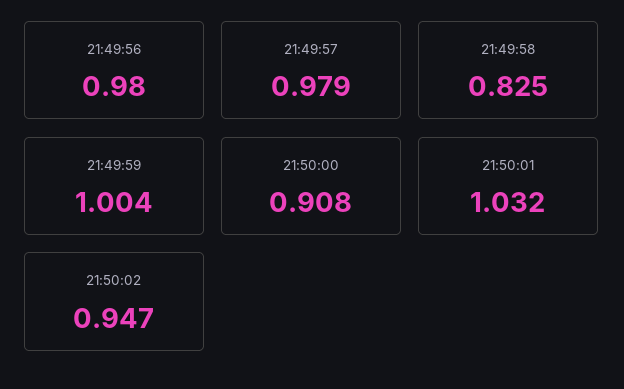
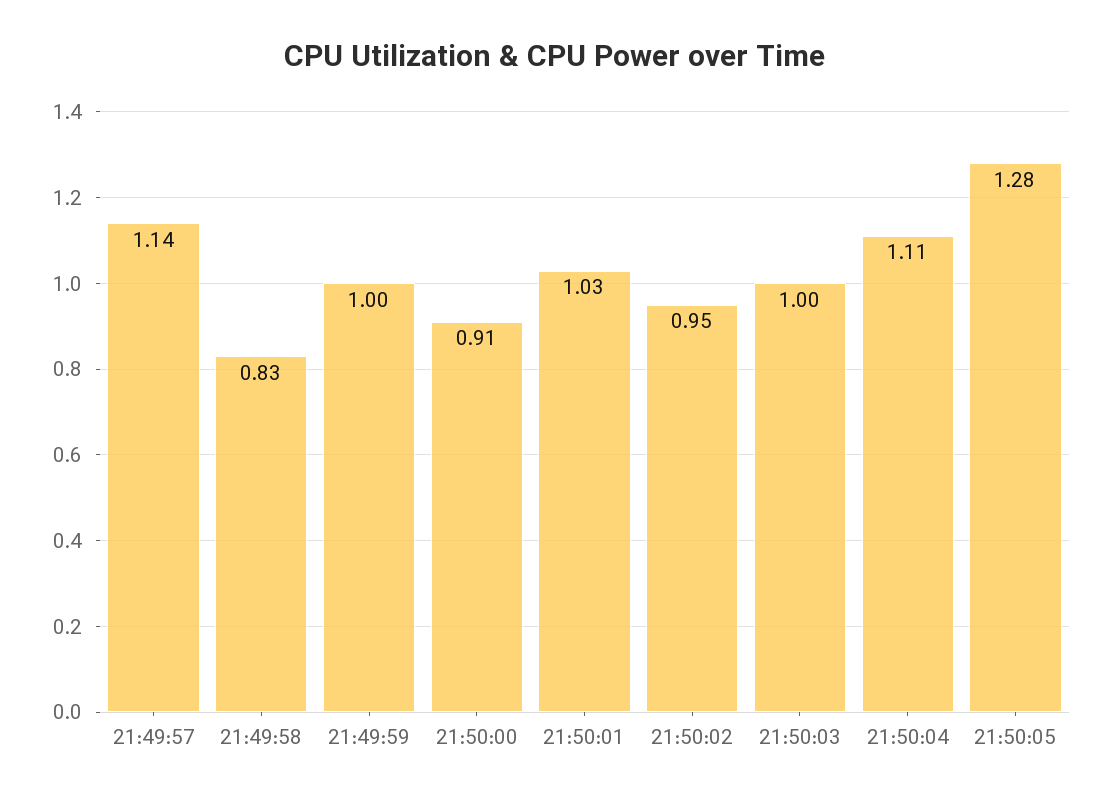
21:49:56: 0.98 -> none
21:49:57: 0.979 -> 1.14
21:50:03: none -> 1
21:50:04: none -> 1.11
21:50:05: none -> 1.28

